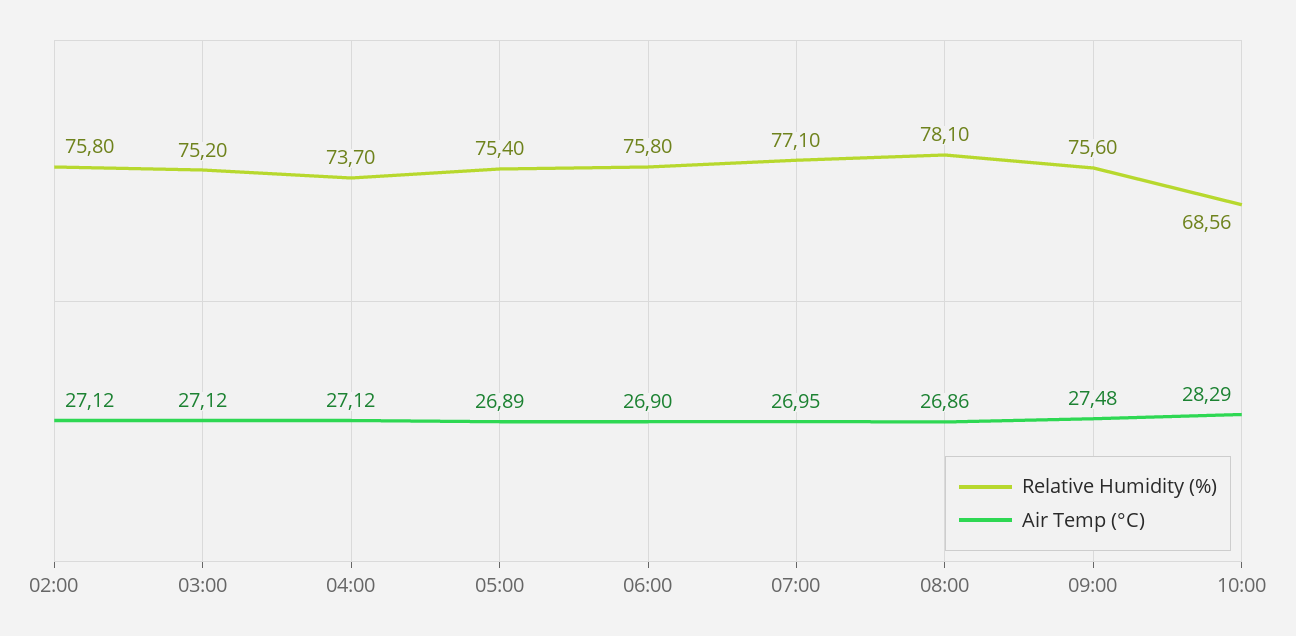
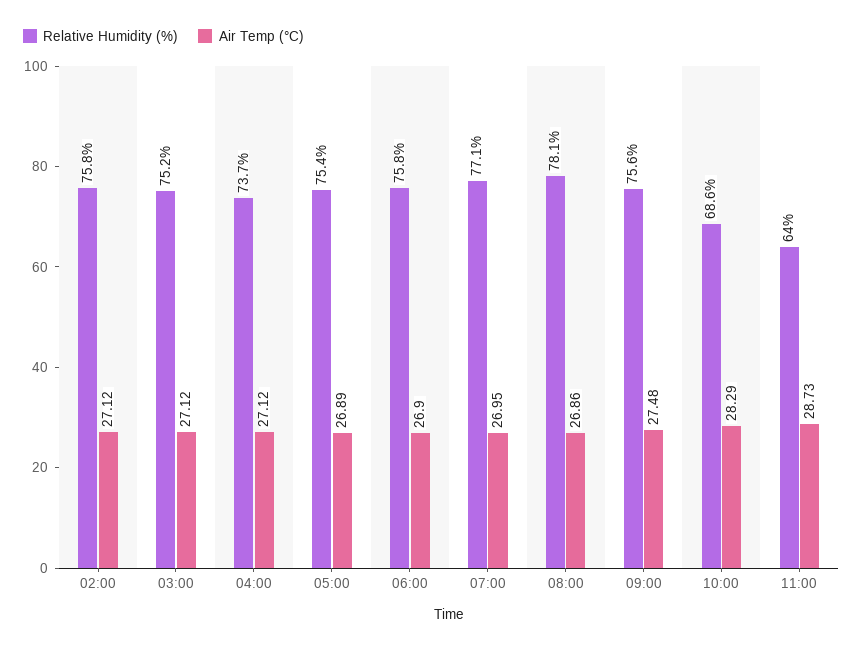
Relative Humidity (%), 11:00: none -> 64
Air Temp (°C), 11:00: none -> 28.73

